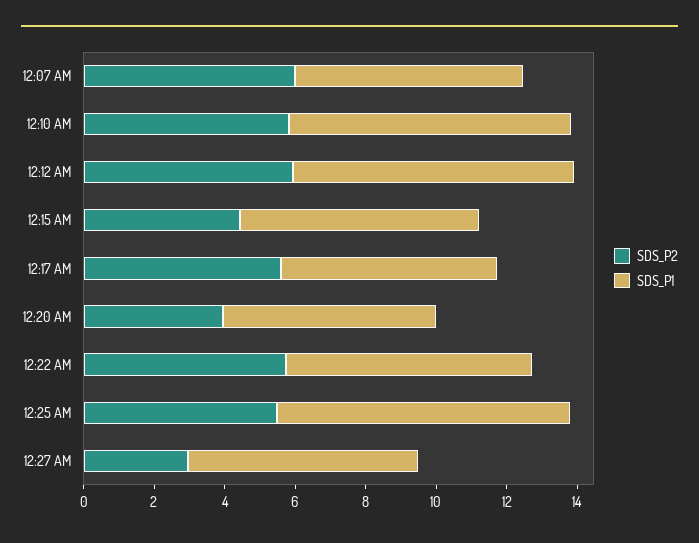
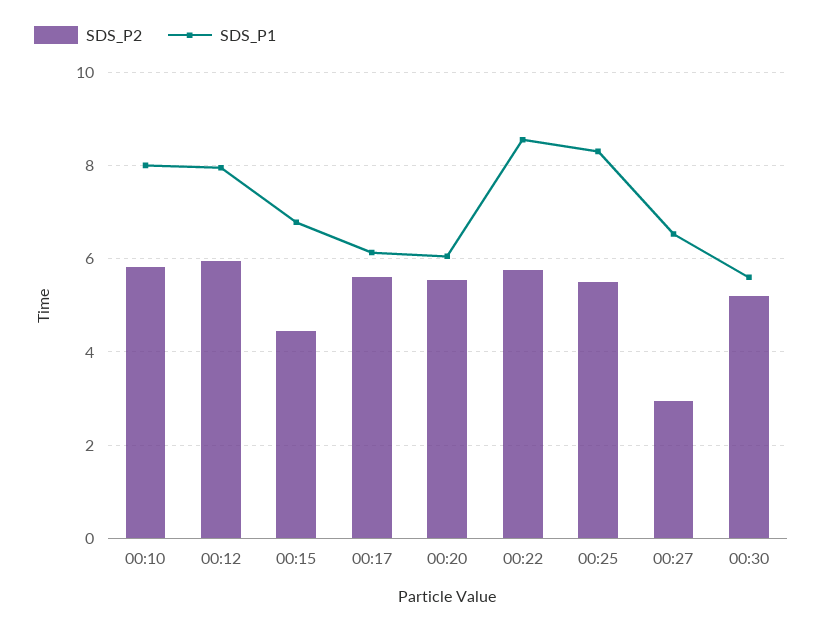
SDS_P2, 12:07 AM: 6 -> none
SDS_P1, 12:07 AM: 6.5 -> none
SDS_P2, 12:20 AM: 4 -> 5.6
SDS_P1, 12:22 AM: 7 -> 8.6
SDS_P2, 00:30: none -> 5.2
SDS_P1, 00:30: none -> 5.6

